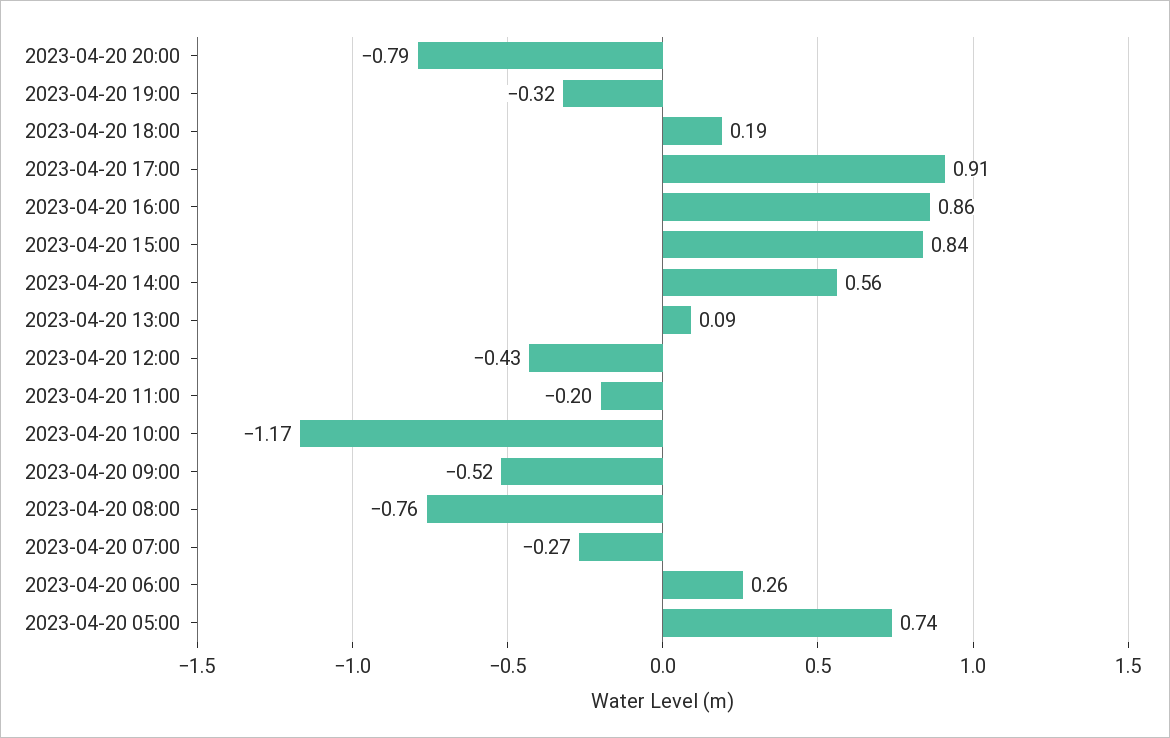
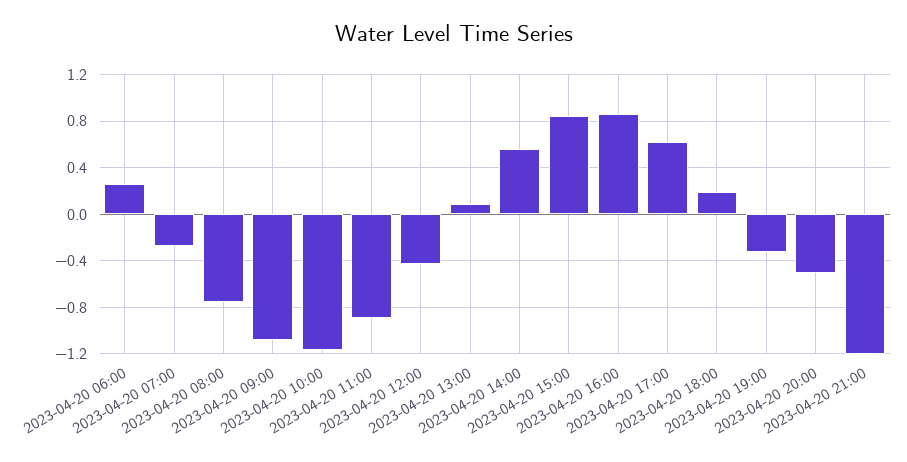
2023-04-20 20:00: -0.79 -> -0.5
2023-04-20 17:00: 0.91 -> 0.6
2023-04-20 11:00: -0.2 -> -0.9
2023-04-20 09:00: -0.52 -> -1.1
2023-04-20 05:00: 0.74 -> none
2023-04-20 21:00: none -> -1.2

